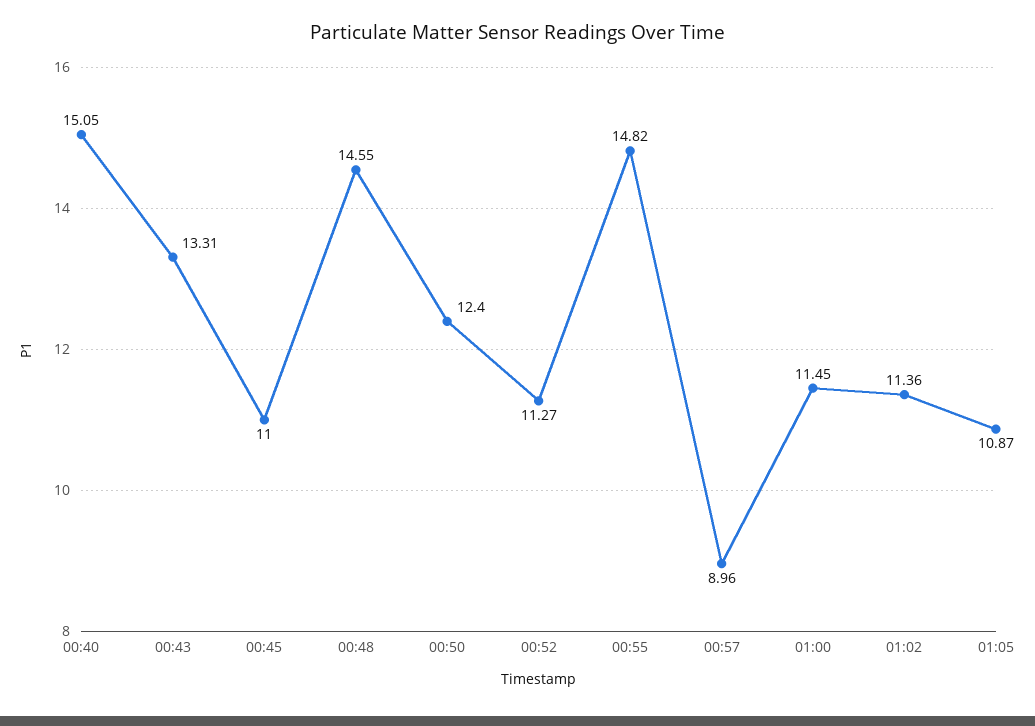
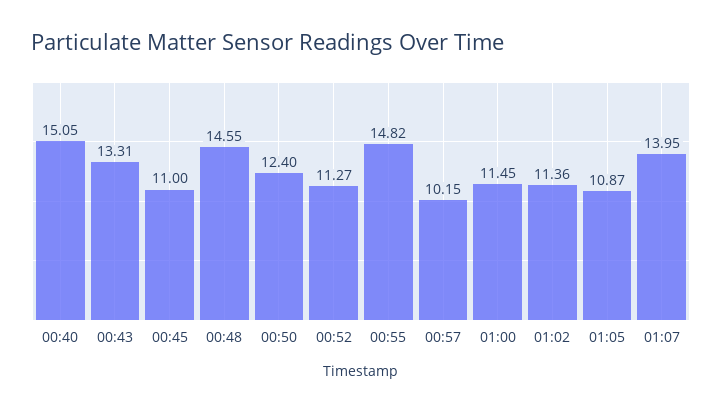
00:57: 8.96 -> 10.15
01:07: none -> 13.95

